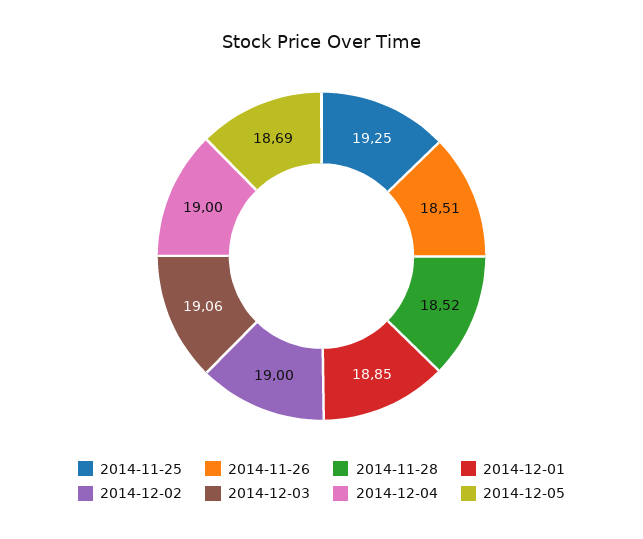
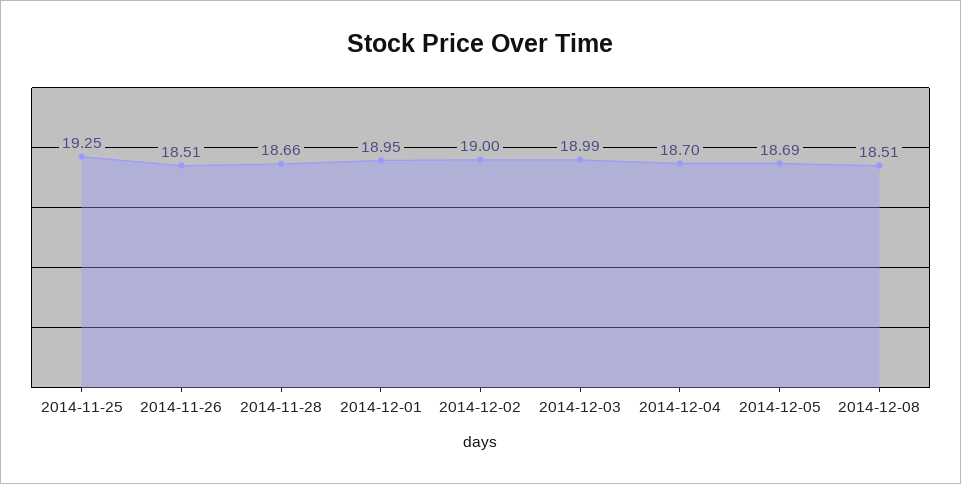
2014-11-28: 18.52 -> 18.66
2014-12-01: 18.85 -> 18.95
2014-12-03: 19.06 -> 18.99
2014-12-04: 19 -> 18.7
2014-12-08: none -> 18.51

